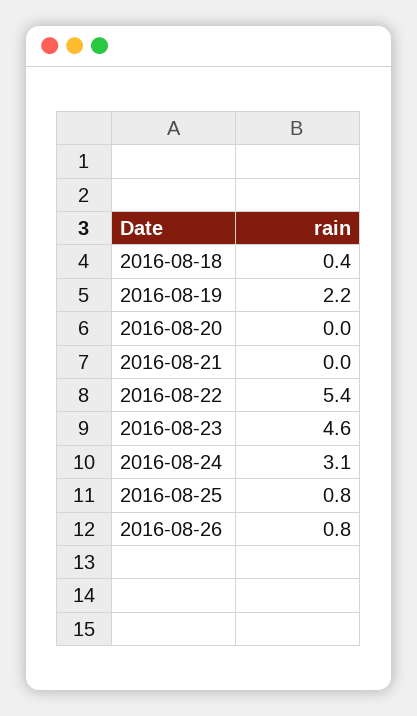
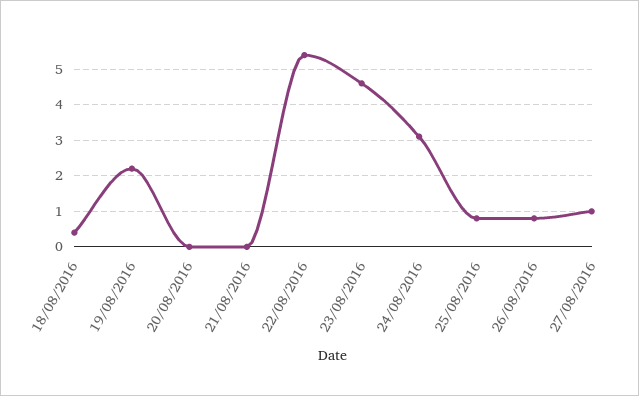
27/08/2016: none -> 1

